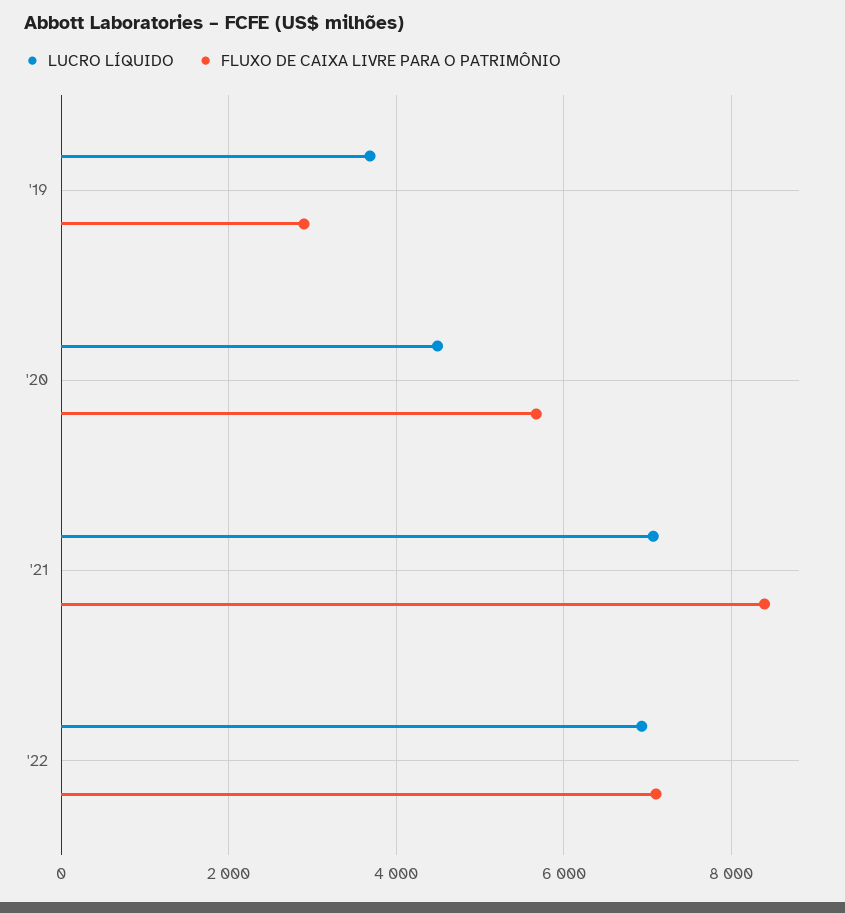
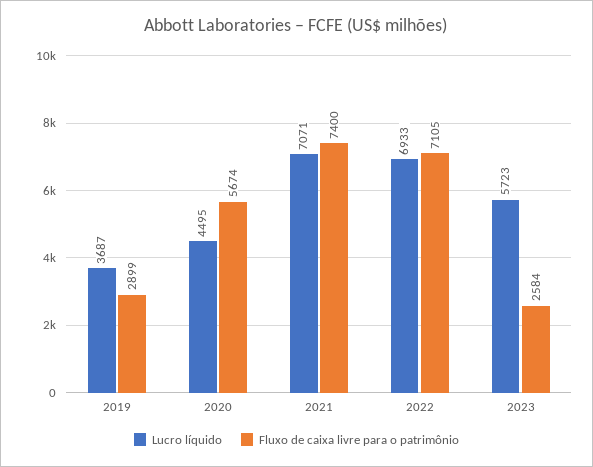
FLUXO DE CAIXA LIVRE PARA O PATRIMÔNIO, '21: 8400 -> 7400
LUCRO LÍQUIDO, 2023: none -> 5723
FLUXO DE CAIXA LIVRE PARA O PATRIMÔNIO, 2023: none -> 2584

